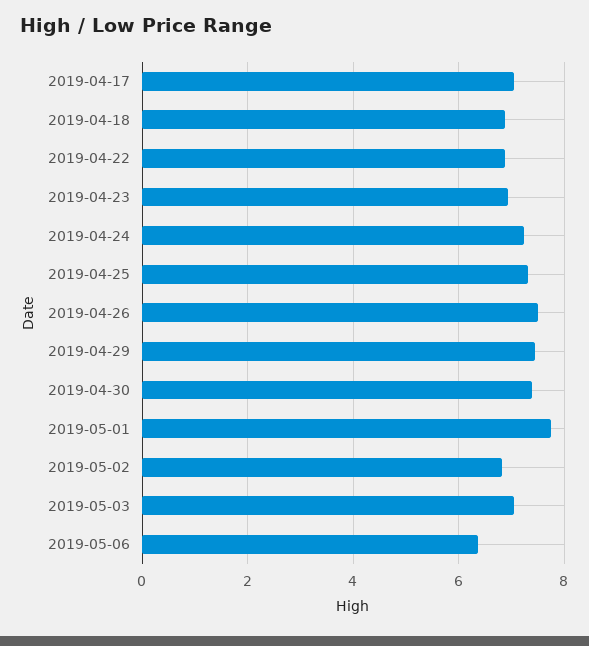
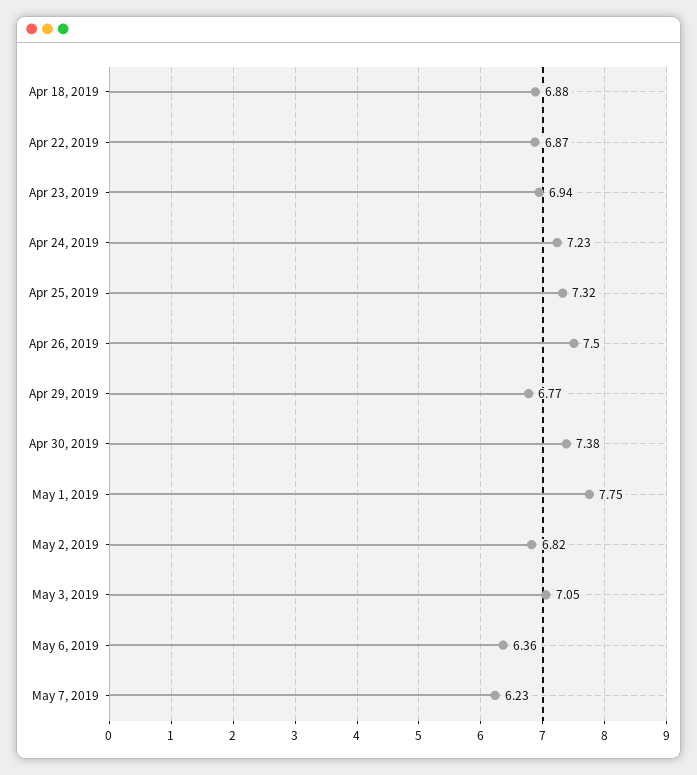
2019-04-17: 7 -> none
2019-04-29: 7.4 -> 6.77
May 7, 2019: none -> 6.23

